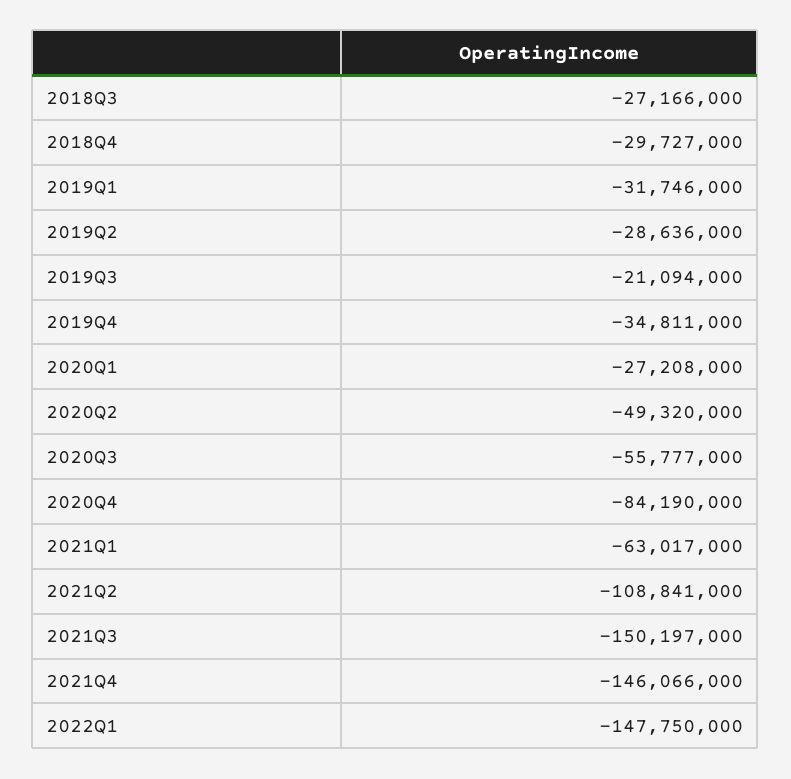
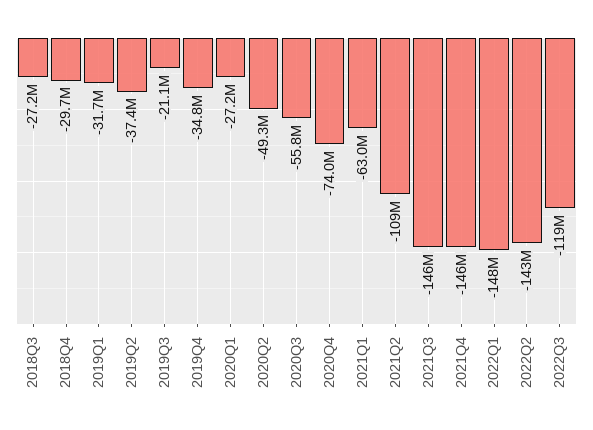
2019Q2: -28636000 -> -37400000
2020Q4: -84190000 -> -74000000
2021Q3: -150197000 -> -146000000
2022Q2: none -> -143000000
2022Q3: none -> -119000000

